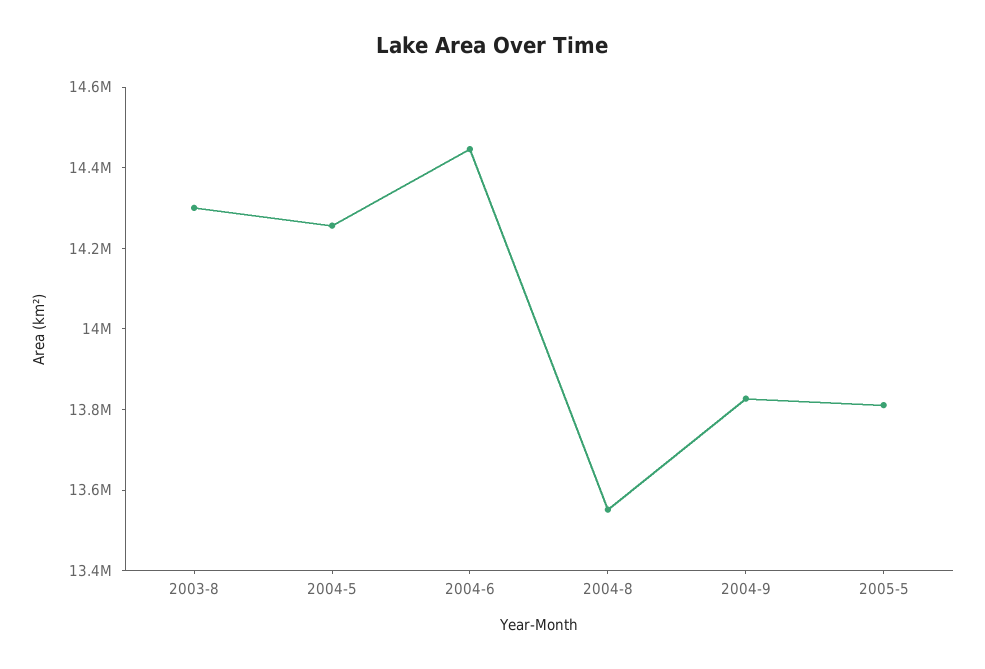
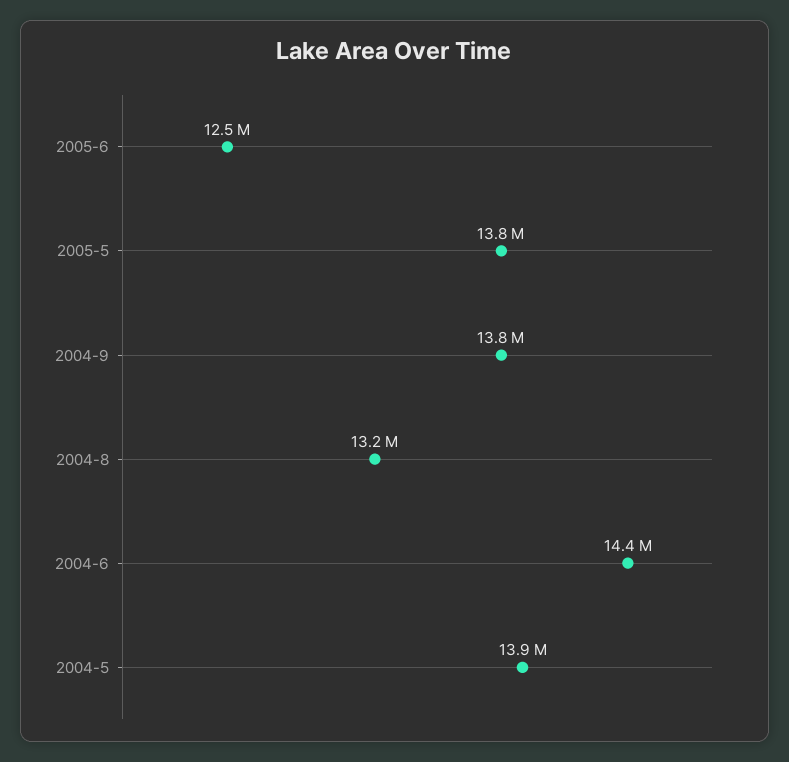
2003-8: 14300000 -> none
2004-5: 14250000 -> 13900000
2004-8: 13550000 -> 13200000
2005-6: none -> 12500000

